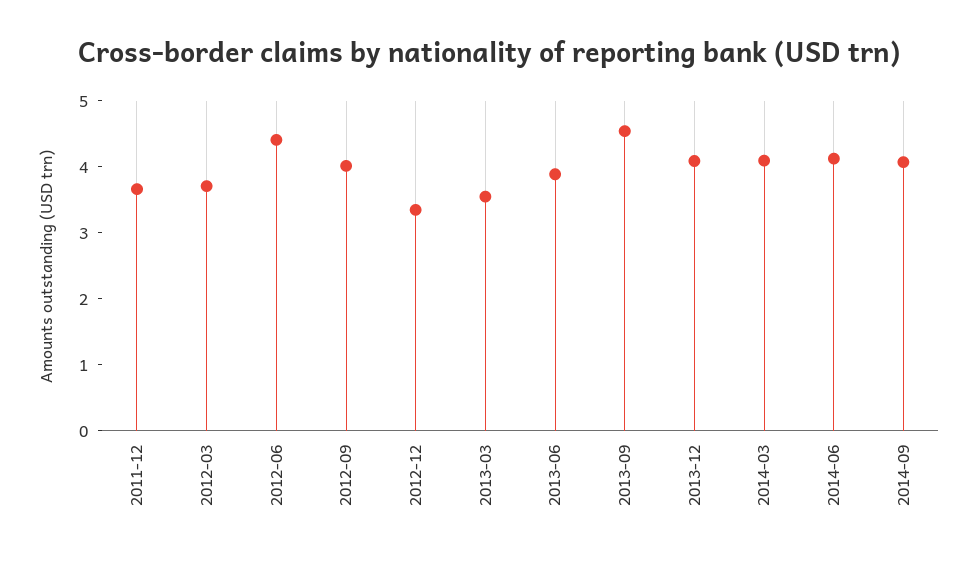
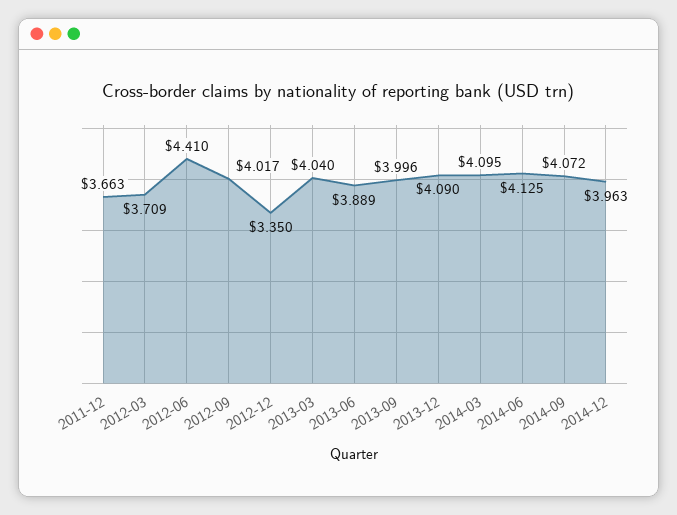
2013-03: 3.6 -> 4.04
2013-09: 4.6 -> 3.996
2014-12: none -> 3.963

